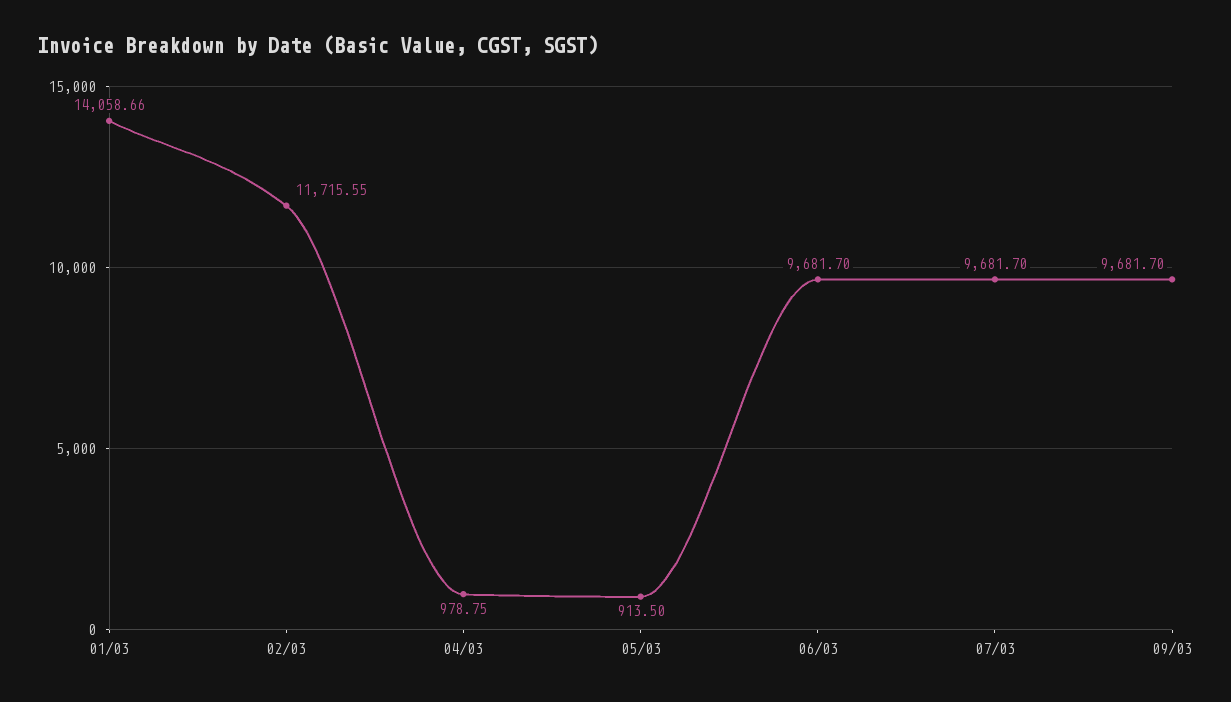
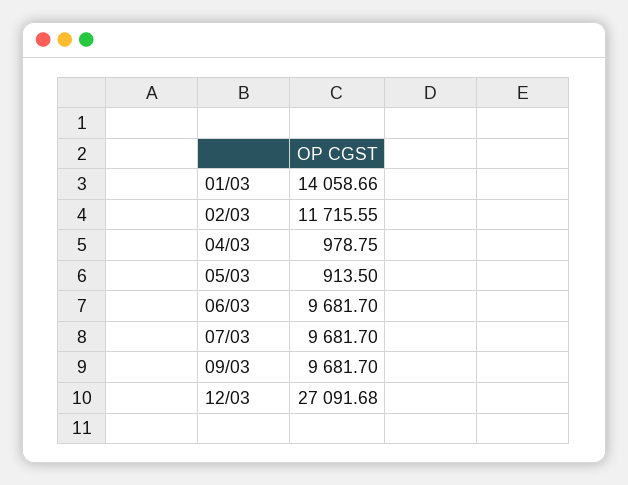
12/03: none -> 27091.68

